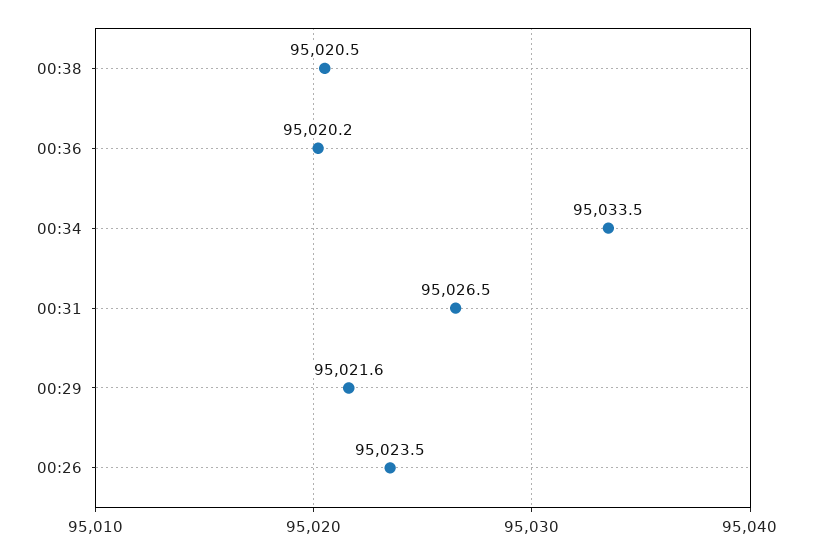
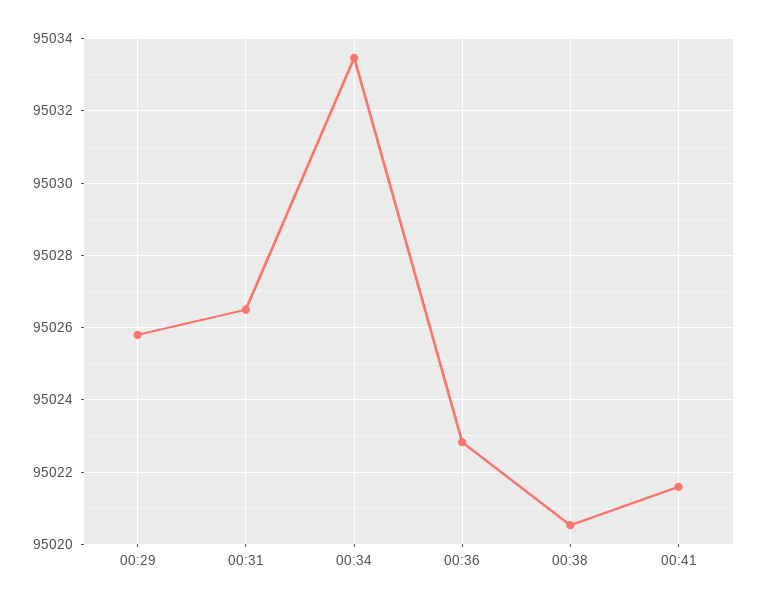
00:36: 95020.2 -> 95022.8
00:29: 95021.6 -> 95025.8
00:26: 95023.5 -> none
00:41: none -> 95021.6

